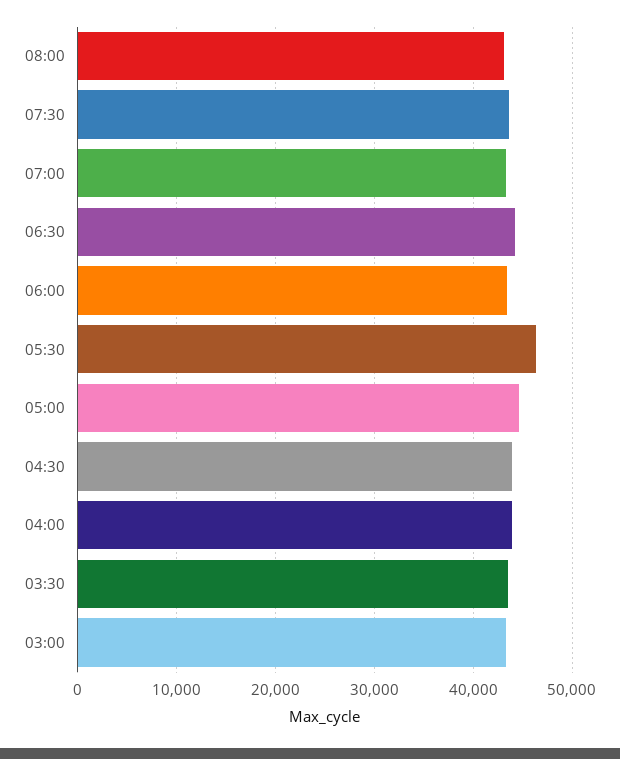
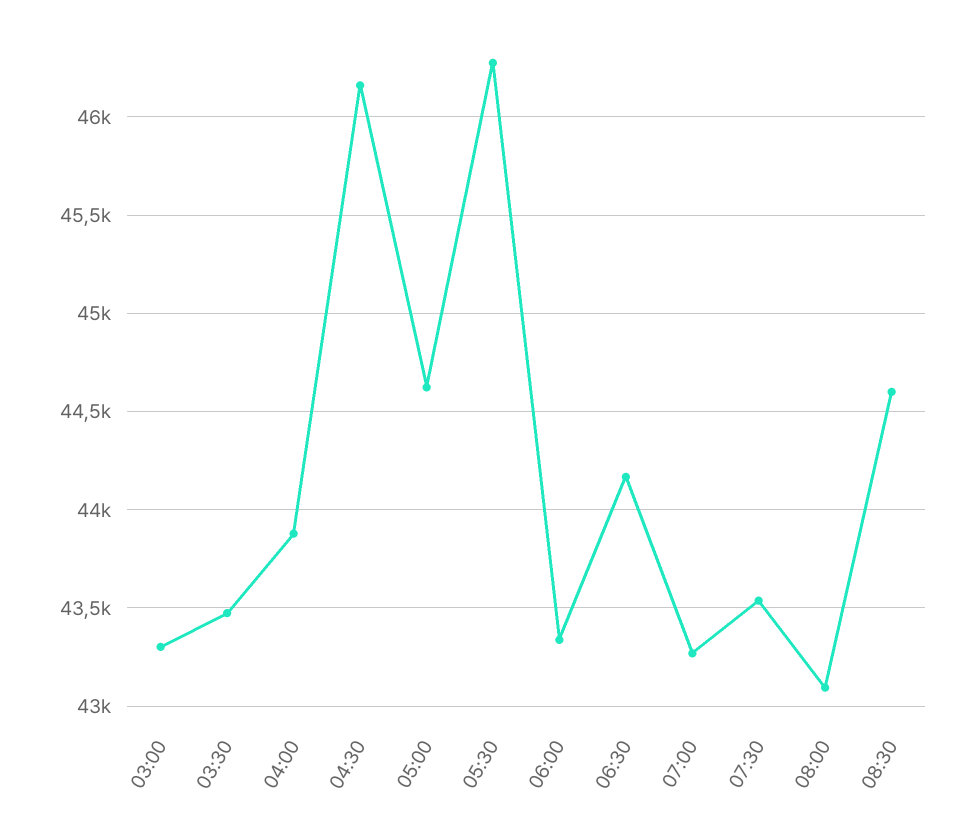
04:30: 44000 -> 46150
08:30: none -> 44600

